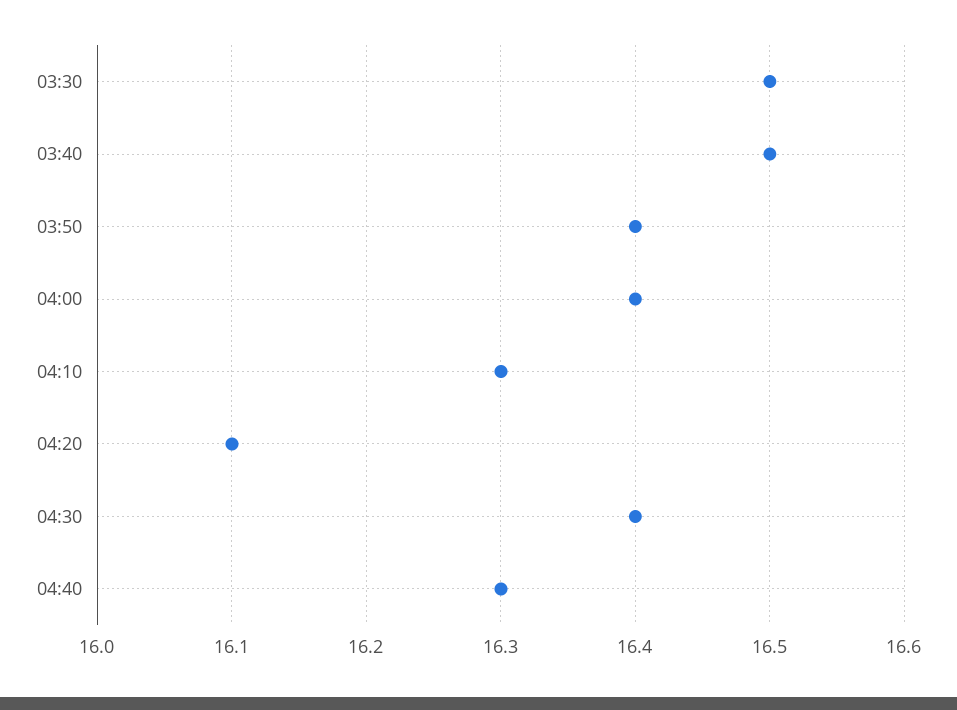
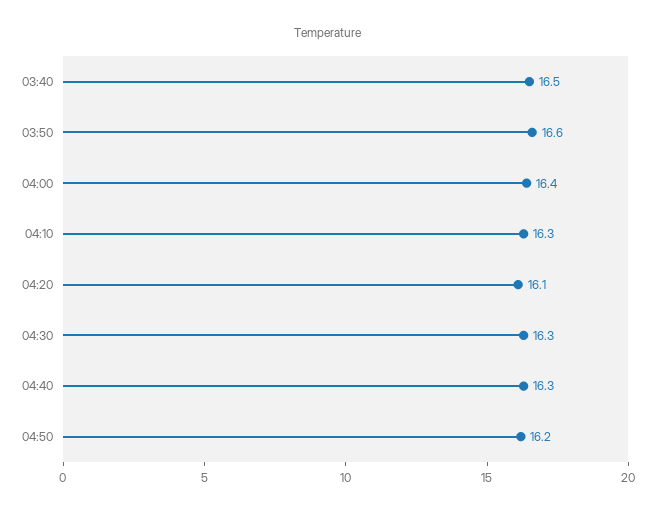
03:30: 16.5 -> none
03:50: 16.4 -> 16.6
04:30: 16.4 -> 16.3
04:50: none -> 16.2

